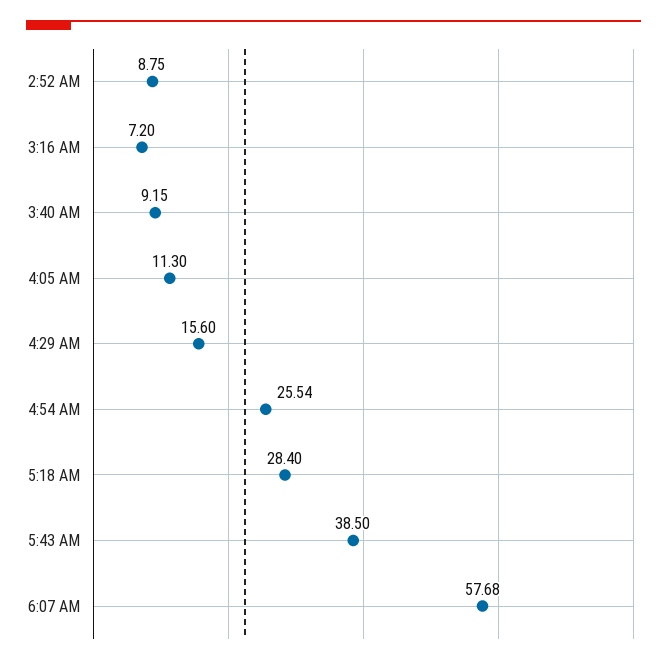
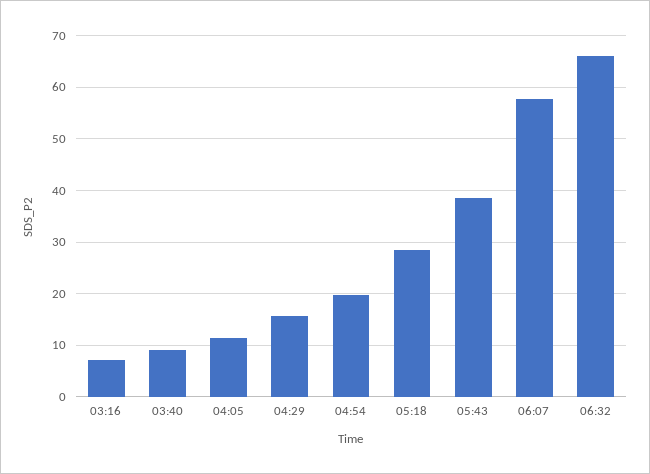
2:52 AM: 8.75 -> none
4:54 AM: 25.54 -> 20
06:32: none -> 66

